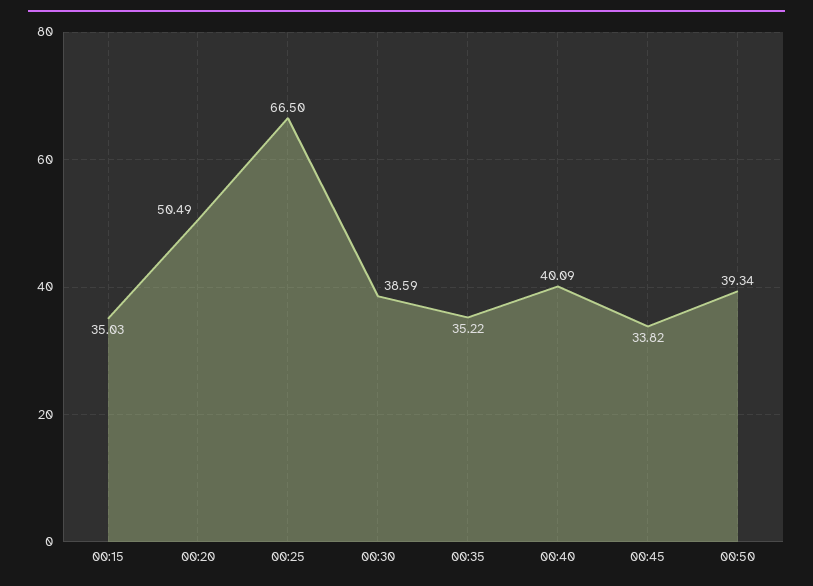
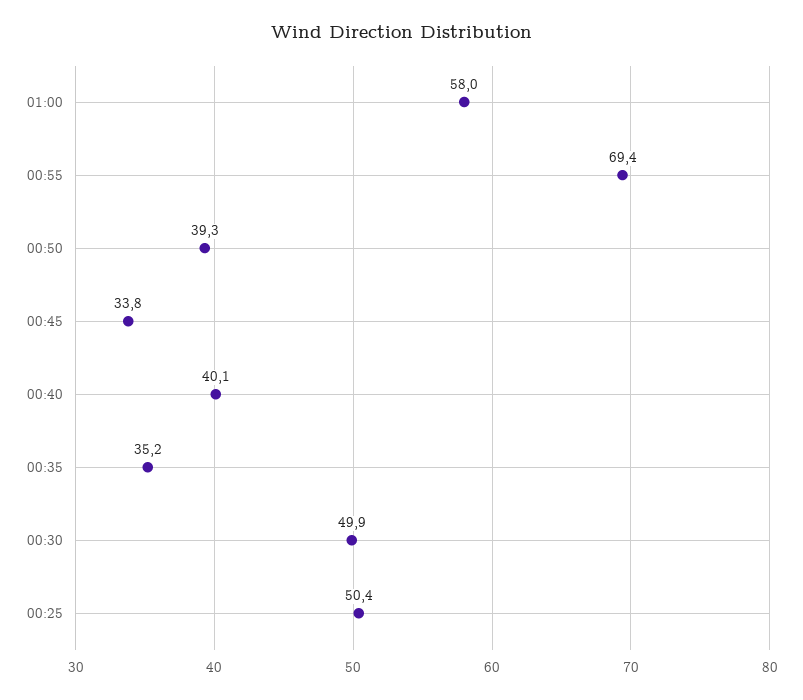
00:15: 35.03 -> none
00:20: 50.49 -> none
00:25: 66.5 -> 50.4
00:30: 38.59 -> 49.9
01:00: none -> 58
00:55: none -> 69.4

